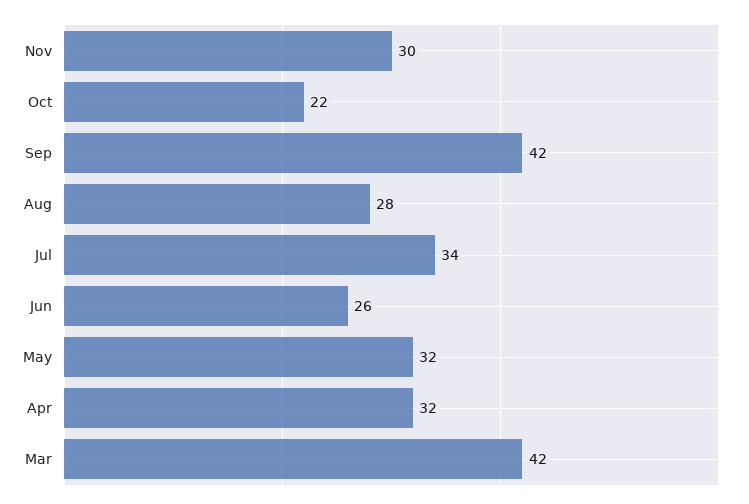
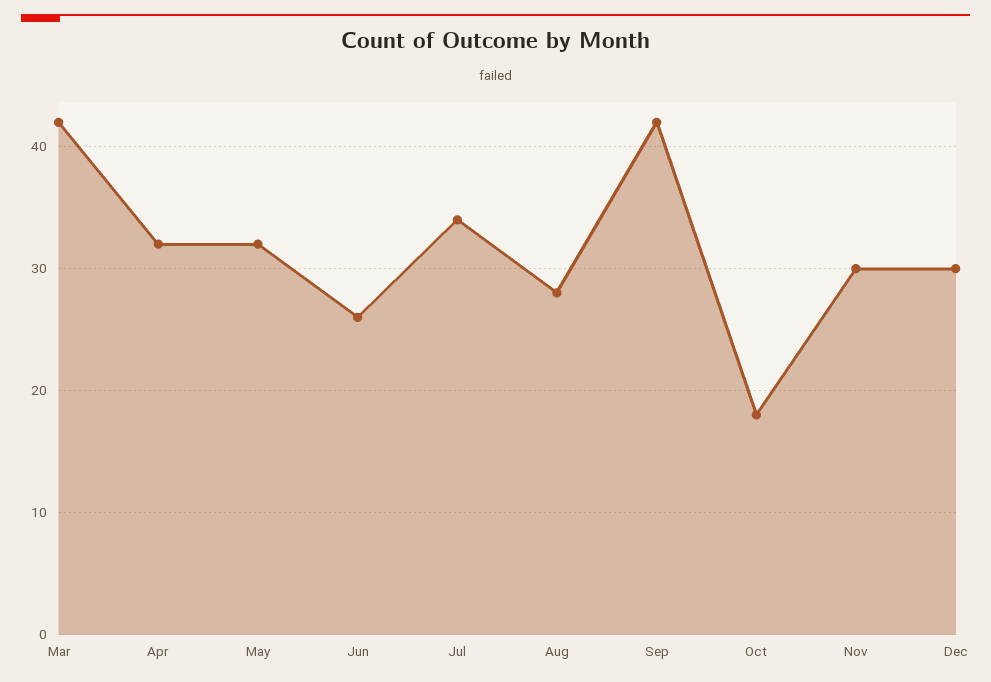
Oct: 22 -> 18
Dec: none -> 30

